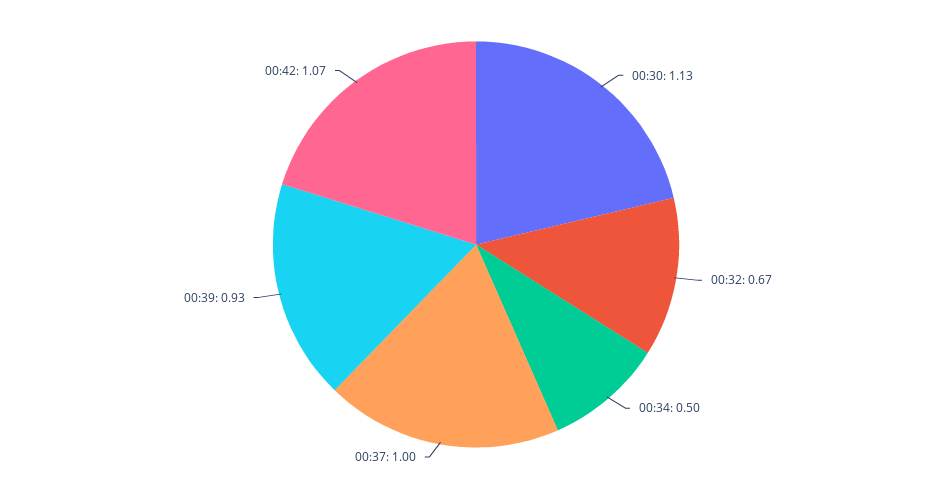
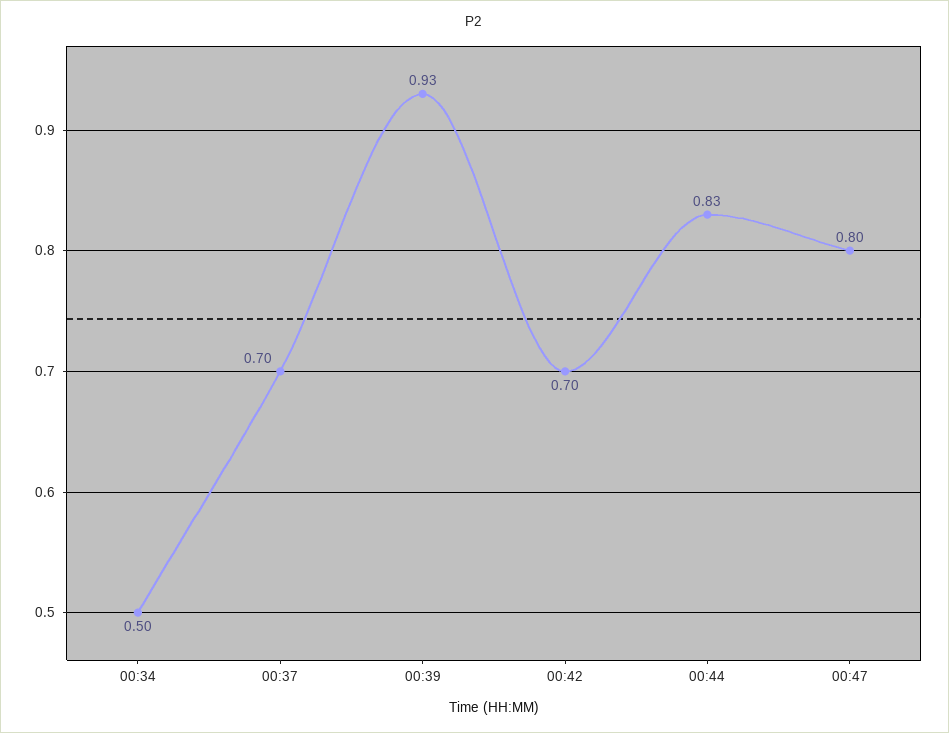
00:30: 1.13 -> none
00:32: 0.67 -> none
00:37: 1 -> 0.7
00:42: 1.07 -> 0.7
00:44: none -> 0.83
00:47: none -> 0.8

